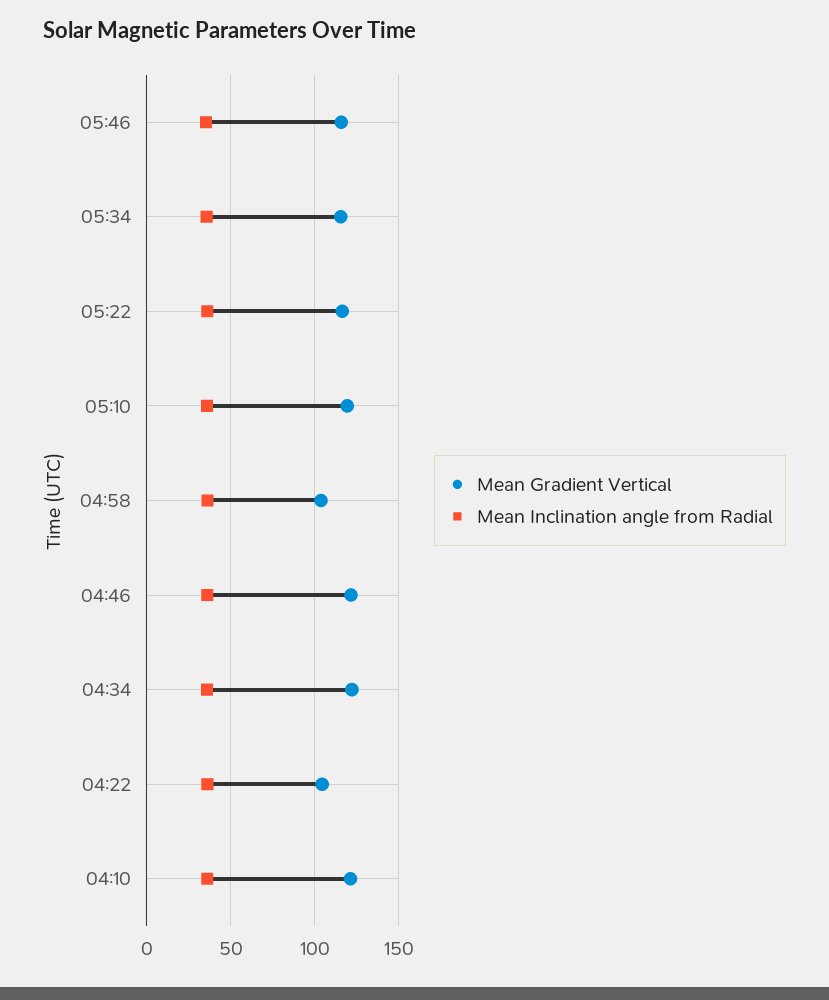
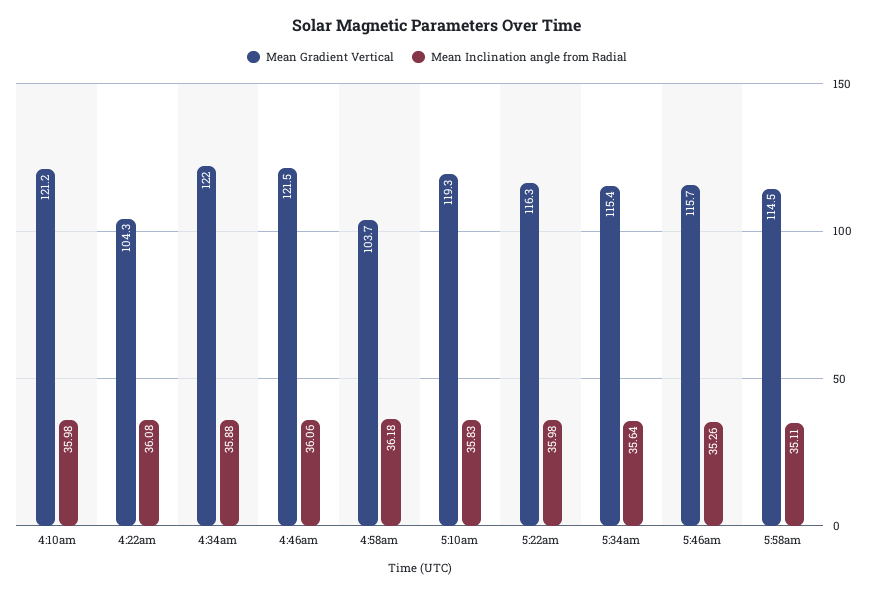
Mean Gradient Vertical, 5:58am: none -> 114.5
Mean Inclination angle from Radial, 5:58am: none -> 35.11

